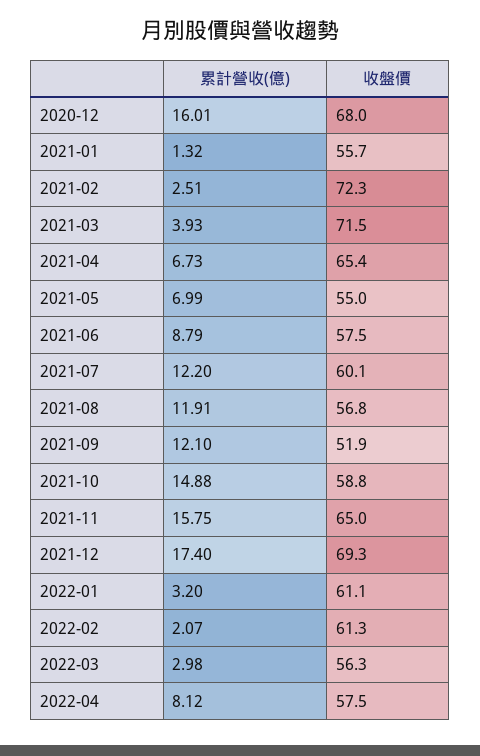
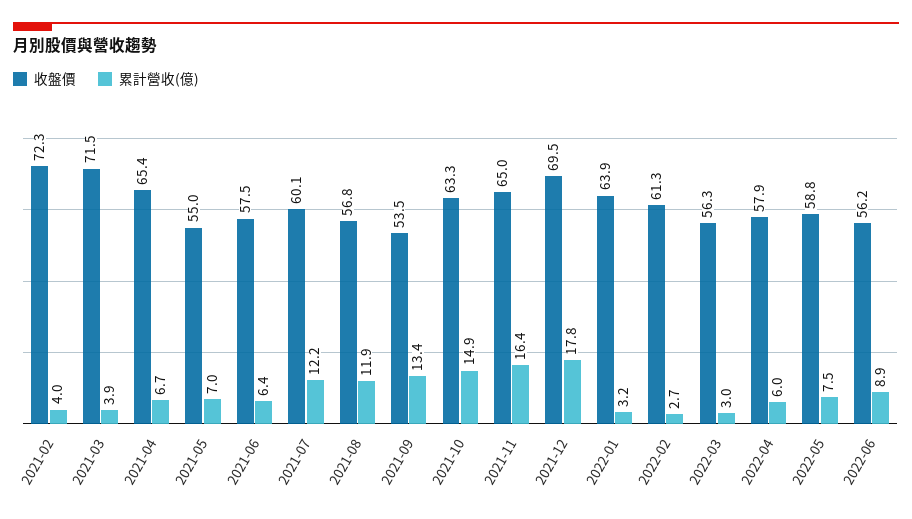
累計營收(億), 2020-12: 16.01 -> none
收盤價, 2020-12: 68 -> none
累計營收(億), 2021-01: 1.32 -> none
收盤價, 2021-01: 55.7 -> none
累計營收(億), 2021-02: 2.51 -> 4
累計營收(億), 2021-06: 8.79 -> 6.4
累計營收(億), 2021-09: 12.1 -> 13.4
收盤價, 2021-09: 51.9 -> 53.5
收盤價, 2021-10: 58.8 -> 63.3
累計營收(億), 2021-11: 15.75 -> 16.4
累計營收(億), 2021-12: 17.4 -> 17.8
收盤價, 2021-12: 69.3 -> 69.5
收盤價, 2022-01: 61.1 -> 63.9
累計營收(億), 2022-02: 2.07 -> 2.7
累計營收(億), 2022-04: 8.12 -> 6
收盤價, 2022-04: 57.5 -> 57.9
收盤價, 2022-05: none -> 58.8
累計營收(億), 2022-05: none -> 7.5
收盤價, 2022-06: none -> 56.2
累計營收(億), 2022-06: none -> 8.9

